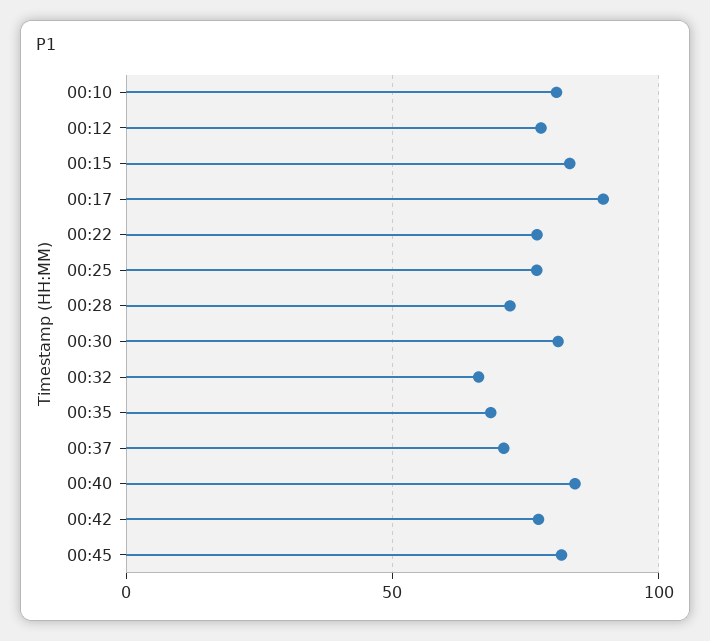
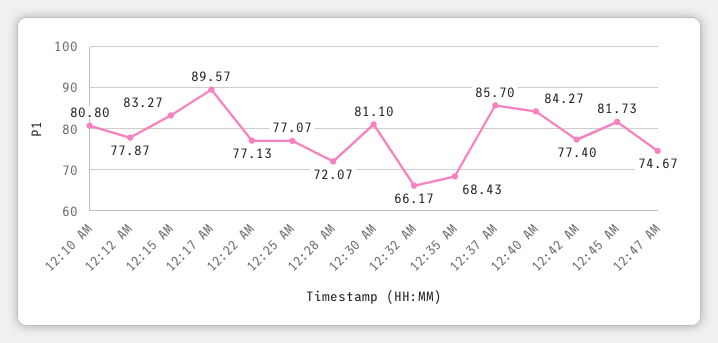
00:37: 70 -> 85.7
12:47 AM: none -> 74.67

